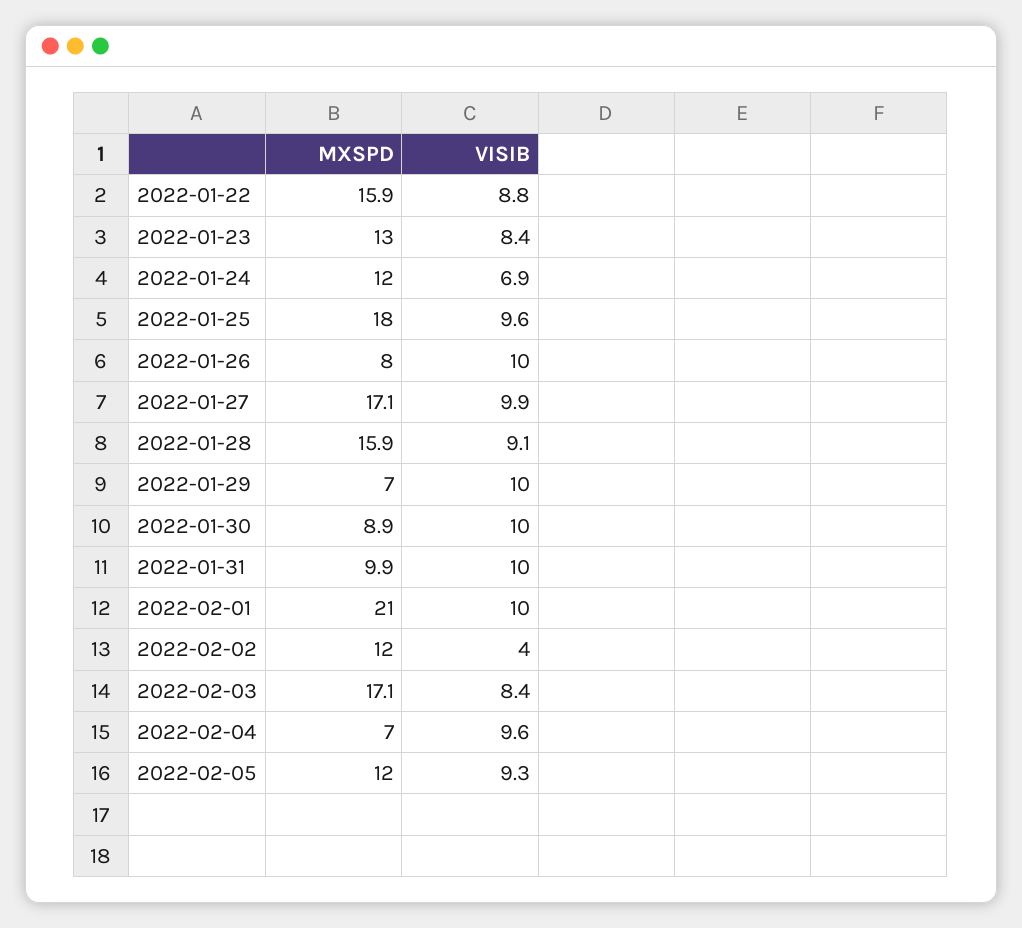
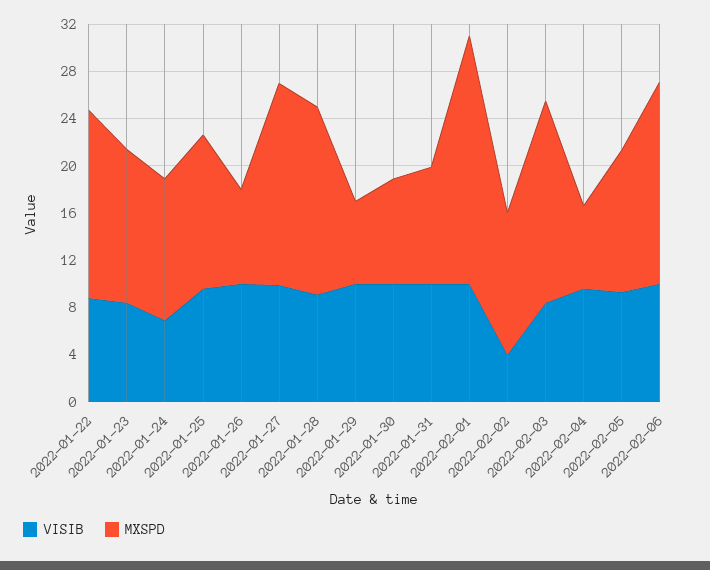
MXSPD, 2022-01-25: 18 -> 13
VISIB, 2022-02-06: none -> 10
MXSPD, 2022-02-06: none -> 17

